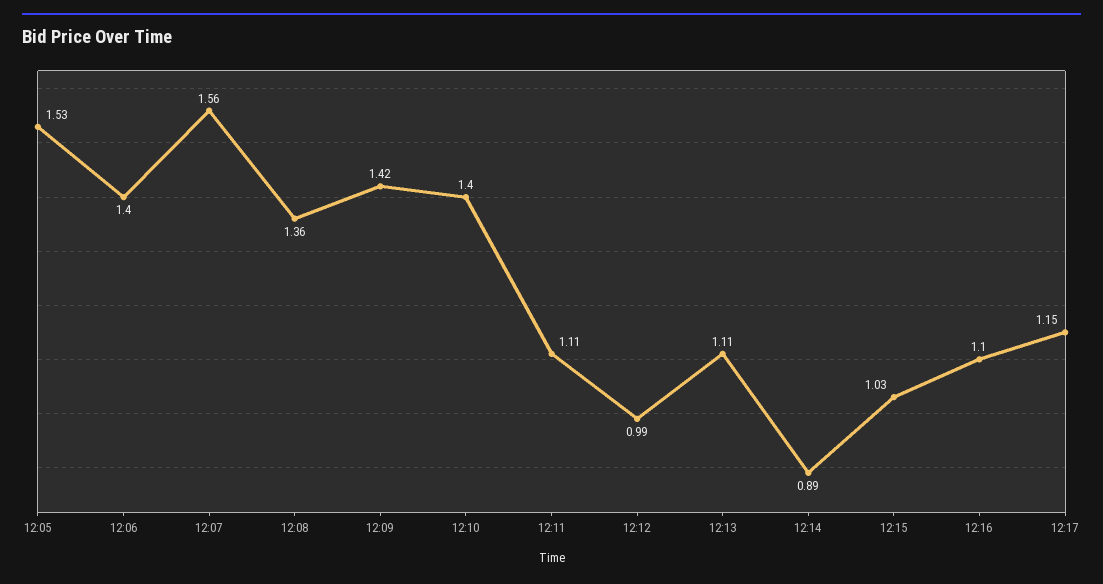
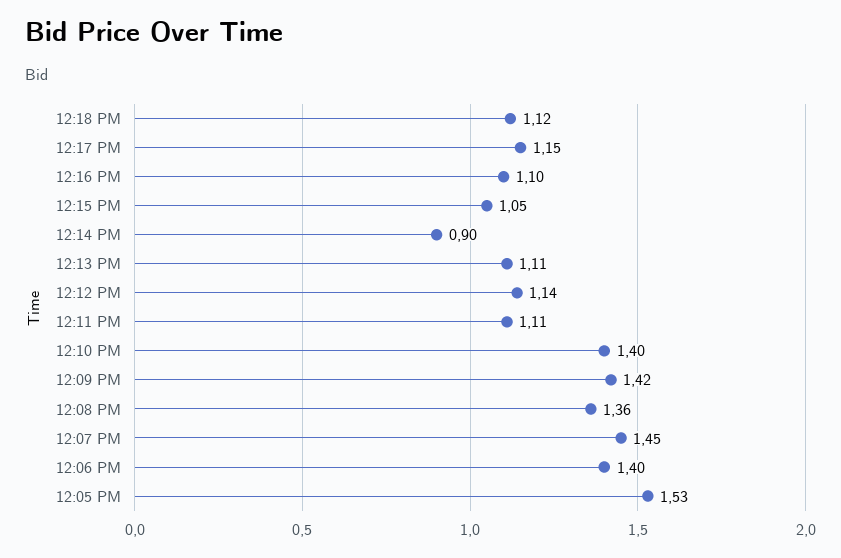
12:07: 1.56 -> 1.45
12:12: 0.99 -> 1.14
12:14: 0.89 -> 0.9
12:15: 1.03 -> 1.05
12:18 PM: none -> 1.12

